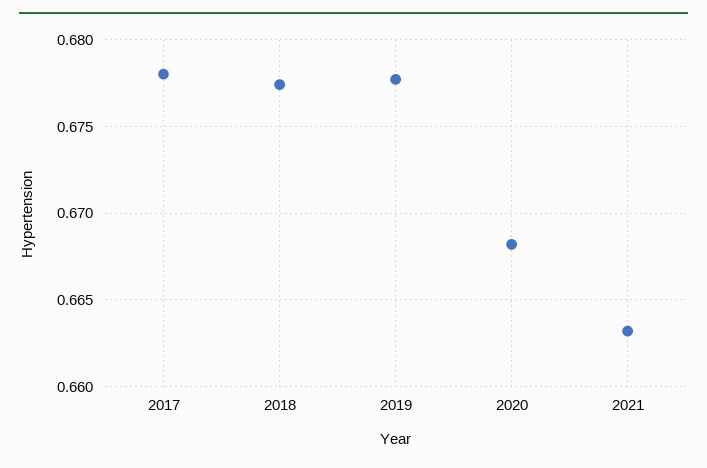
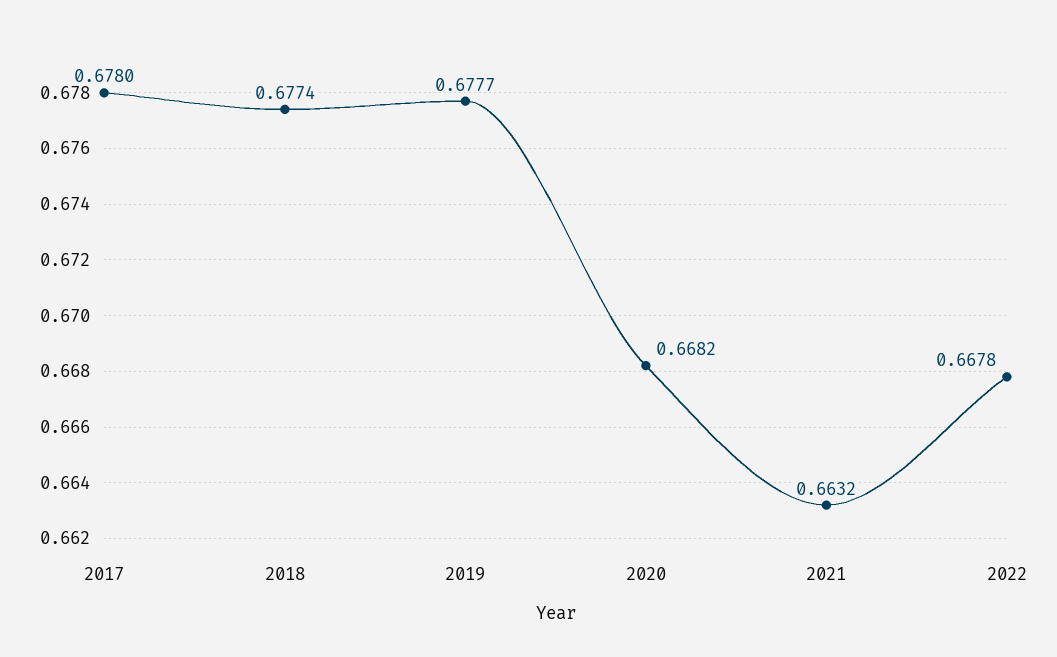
2022: none -> 0.6678

